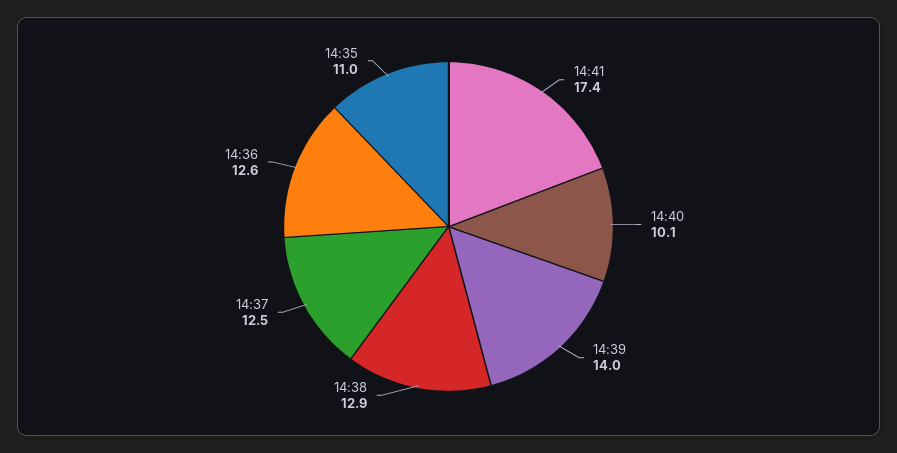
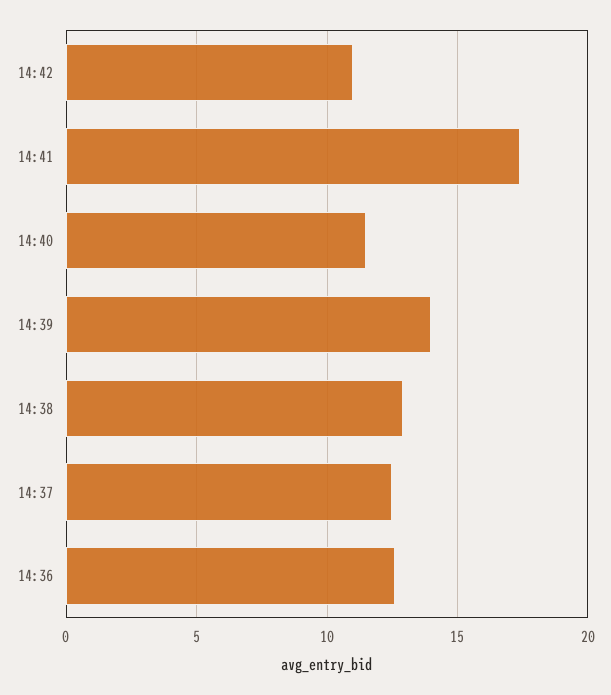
14:40: 10.1 -> 11.5
14:35: 11 -> none
14:42: none -> 11

